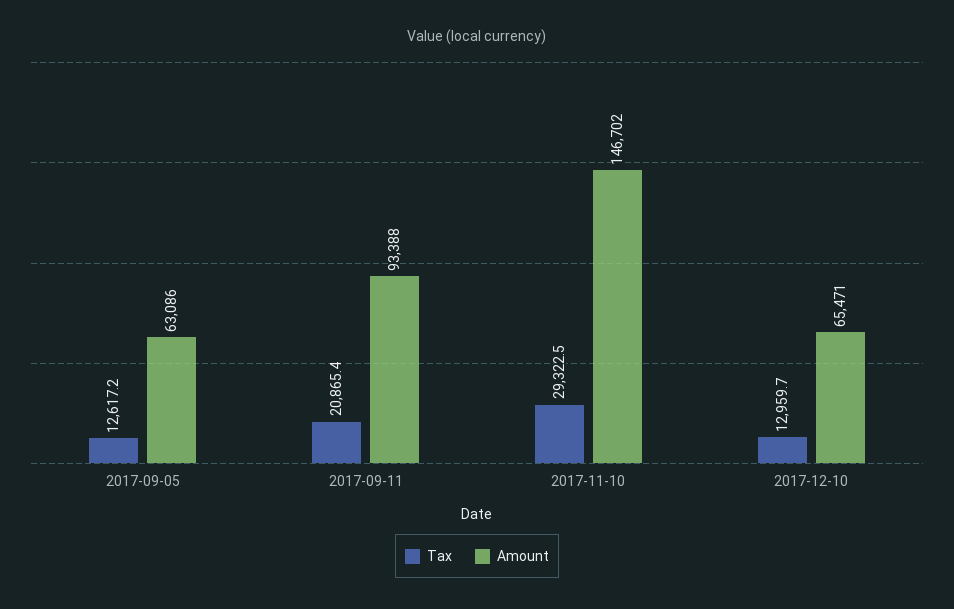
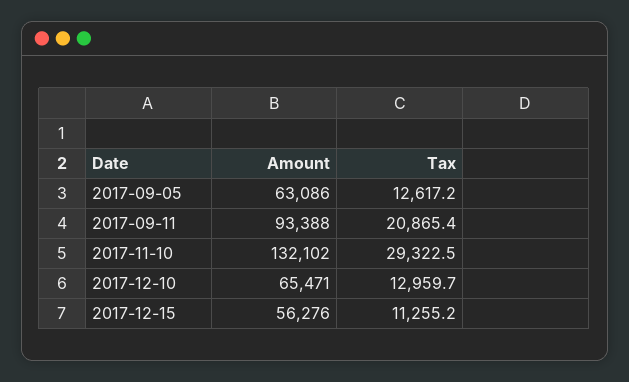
Amount, 2017-11-10: 146702 -> 132102
Amount, 2017-12-15: none -> 56276
Tax, 2017-12-15: none -> 11255.2

